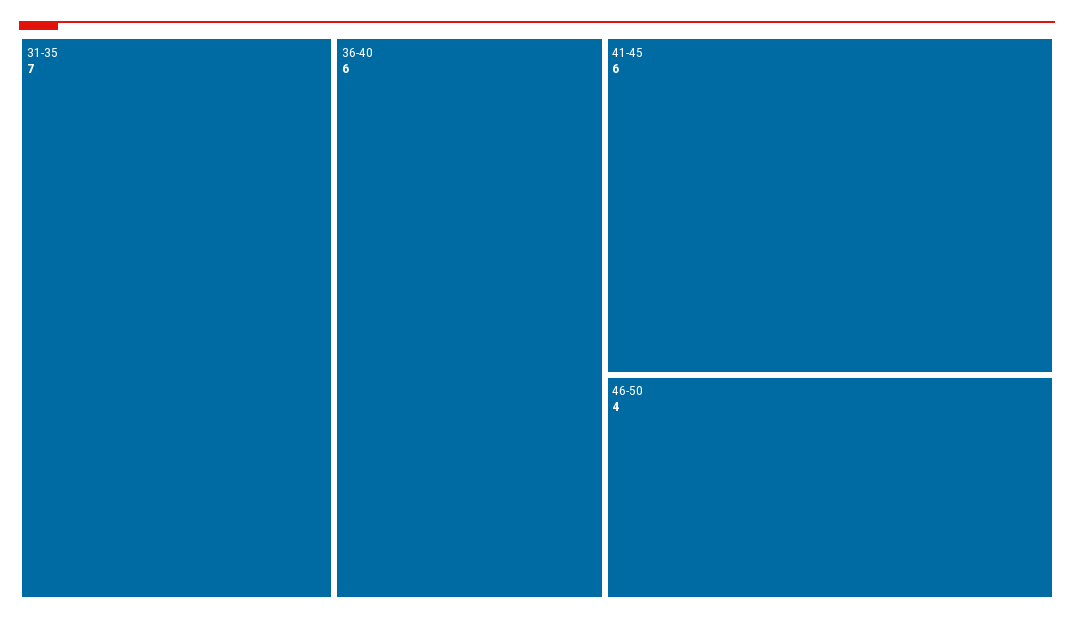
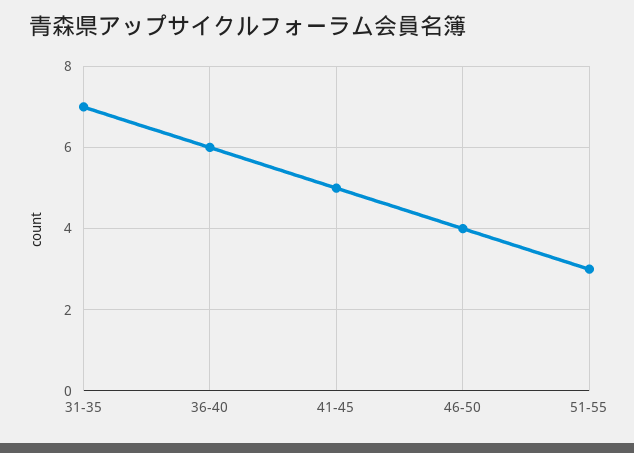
41-45: 6 -> 5
51-55: none -> 3

